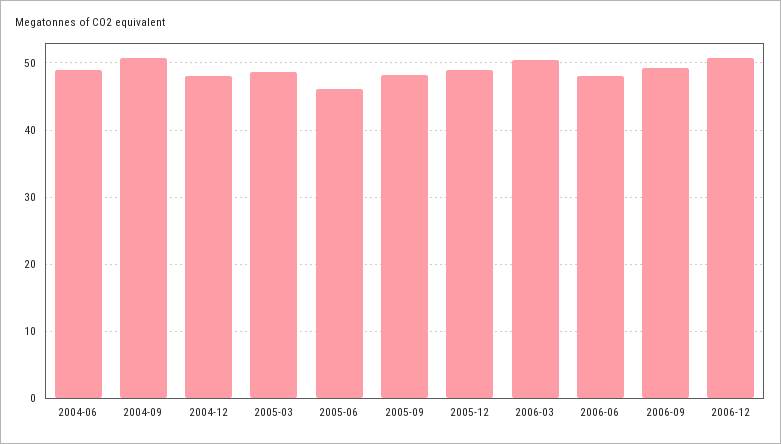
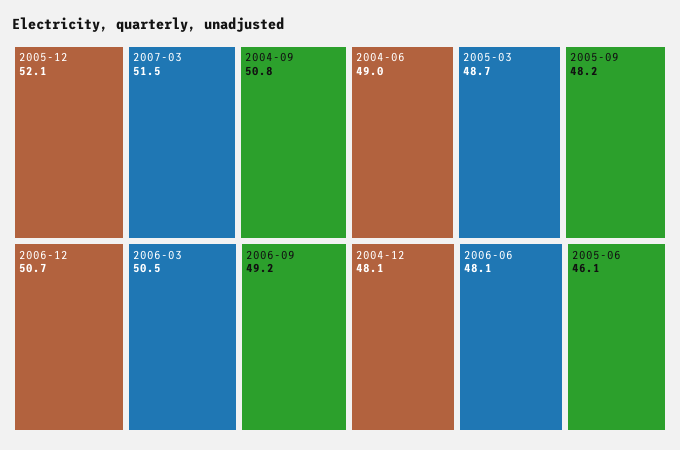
2005-12: 49 -> 52.1
2007-03: none -> 51.5

